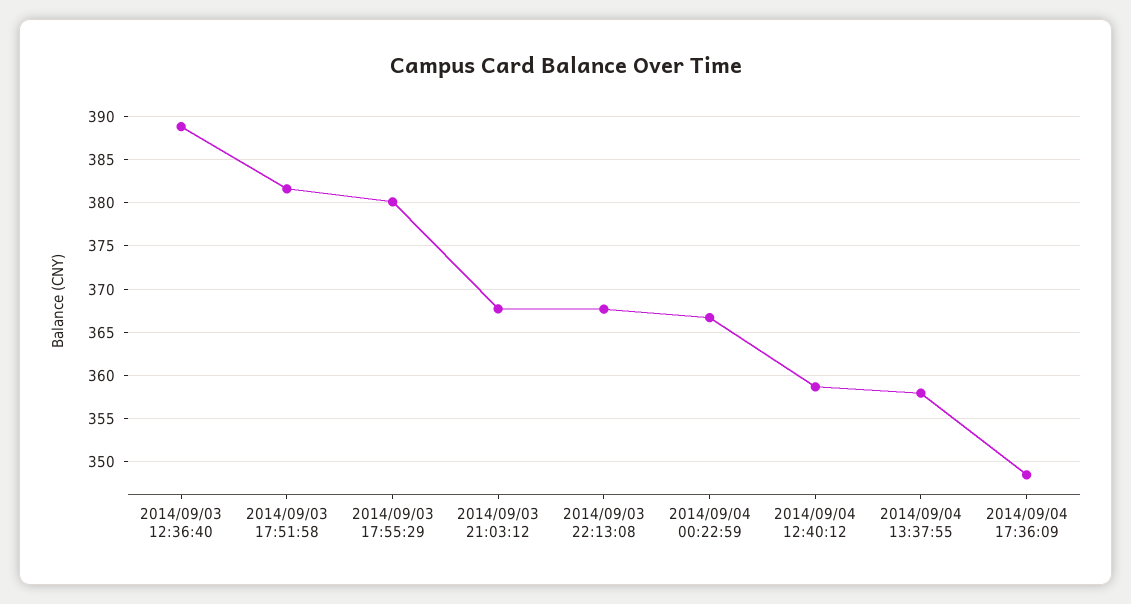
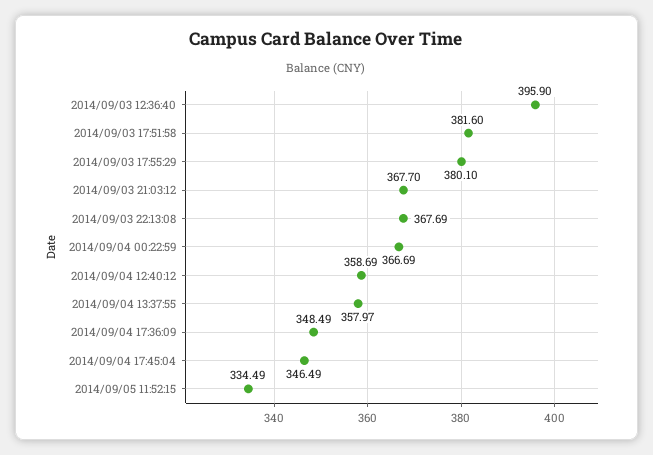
2014/09/03 12:36:40: 389 -> 395.9
2014/09/04 17:45:04: none -> 346.49
2014/09/05 11:52:15: none -> 334.49

